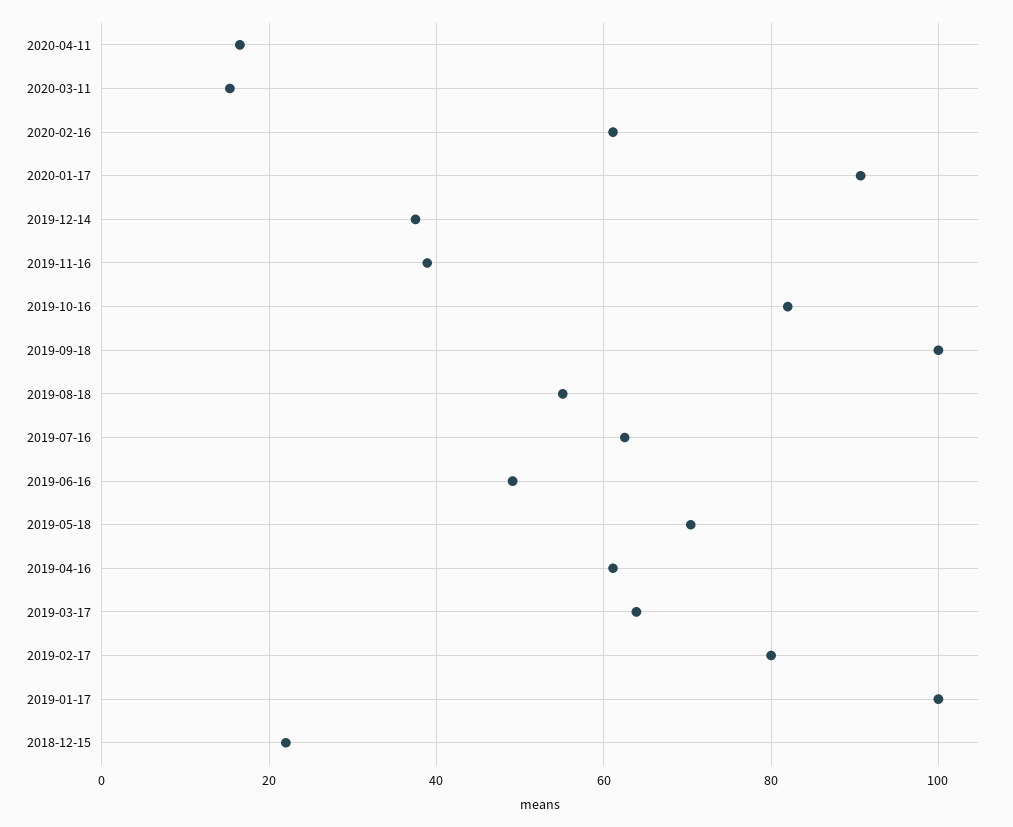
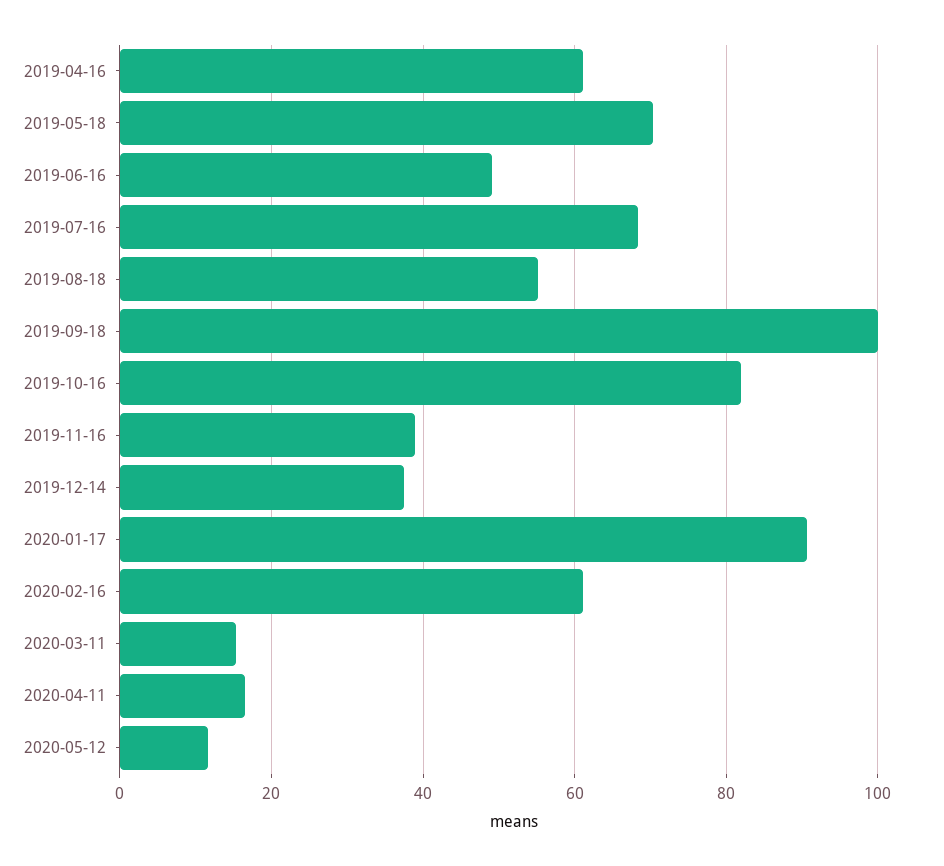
2019-07-16: 62 -> 68
2019-03-17: 64 -> none
2019-02-17: 80 -> none
2019-01-17: 100 -> none
2018-12-15: 22 -> none
2020-05-12: none -> 12

